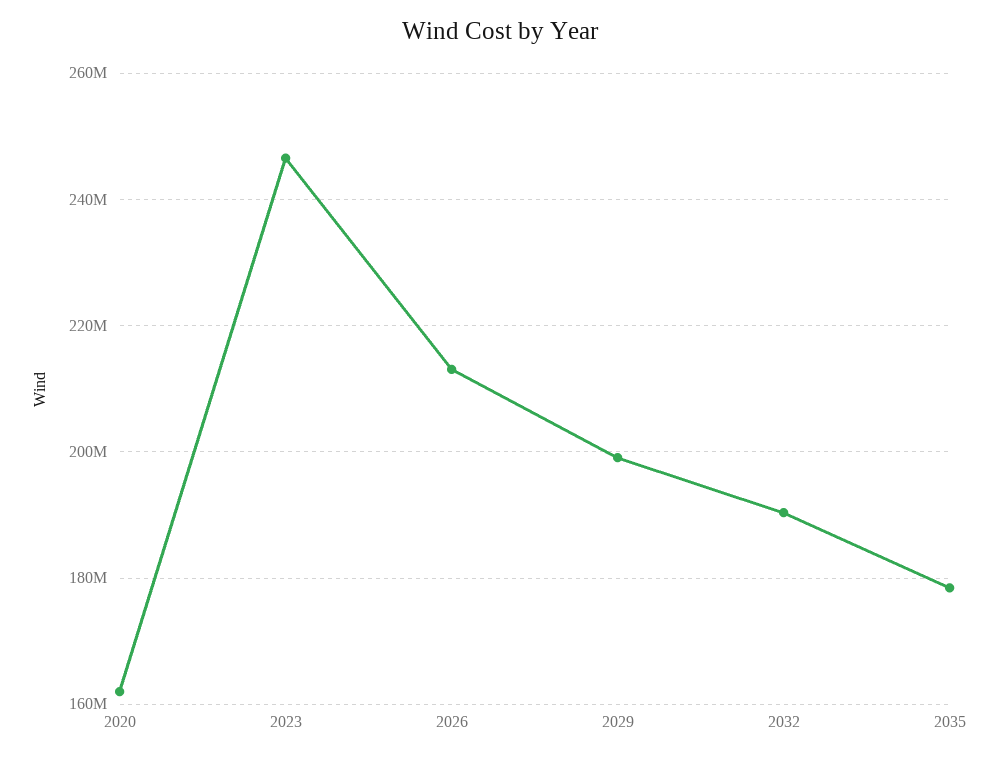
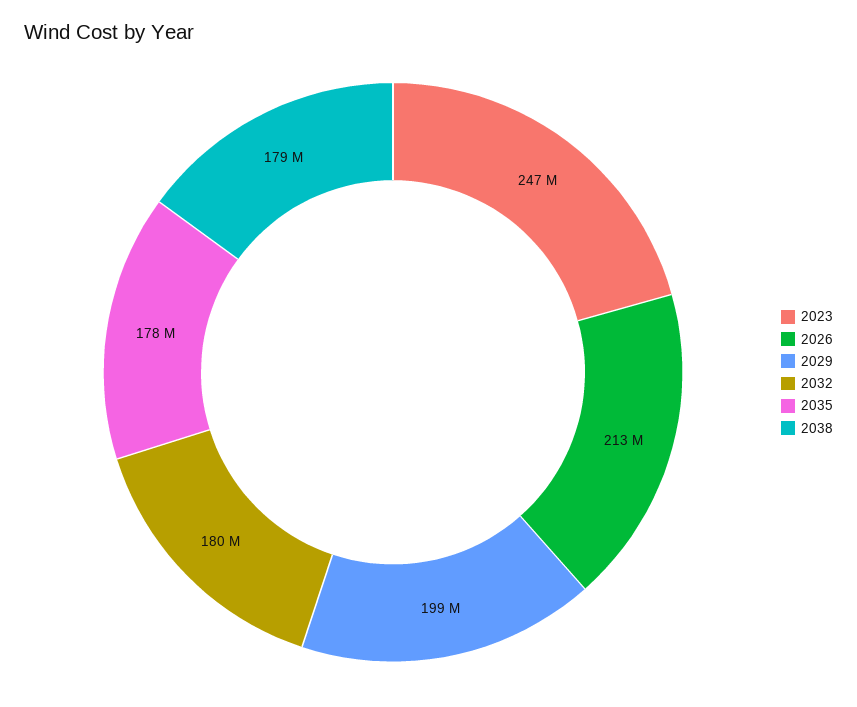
2020: 162000000 -> none
2032: 190000000 -> 180000000
2038: none -> 179000000

